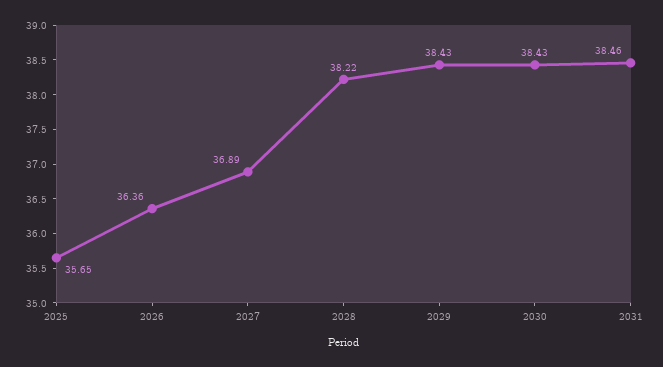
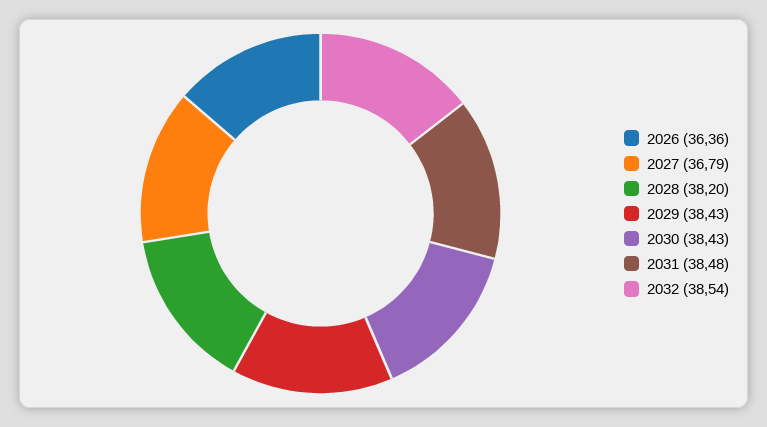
2025: 35.65 -> none
2027: 36.89 -> 36.79
2028: 38.22 -> 38.2
2031: 38.46 -> 38.48
2032: none -> 38.54

